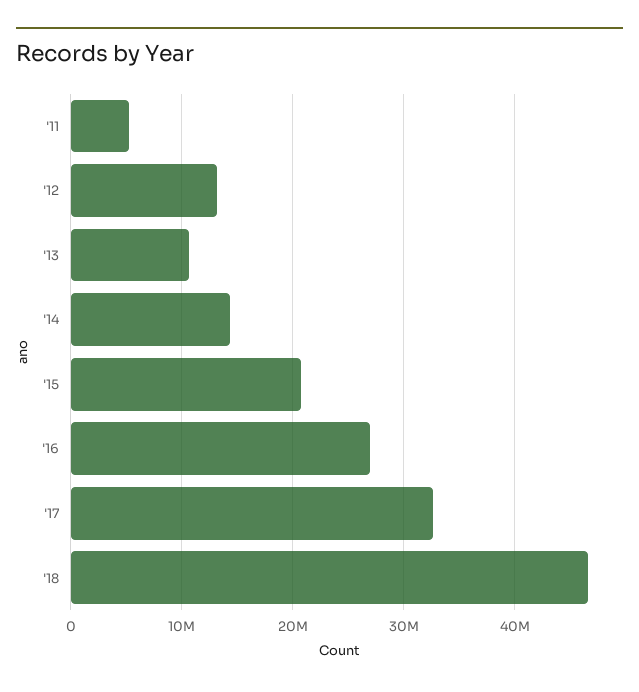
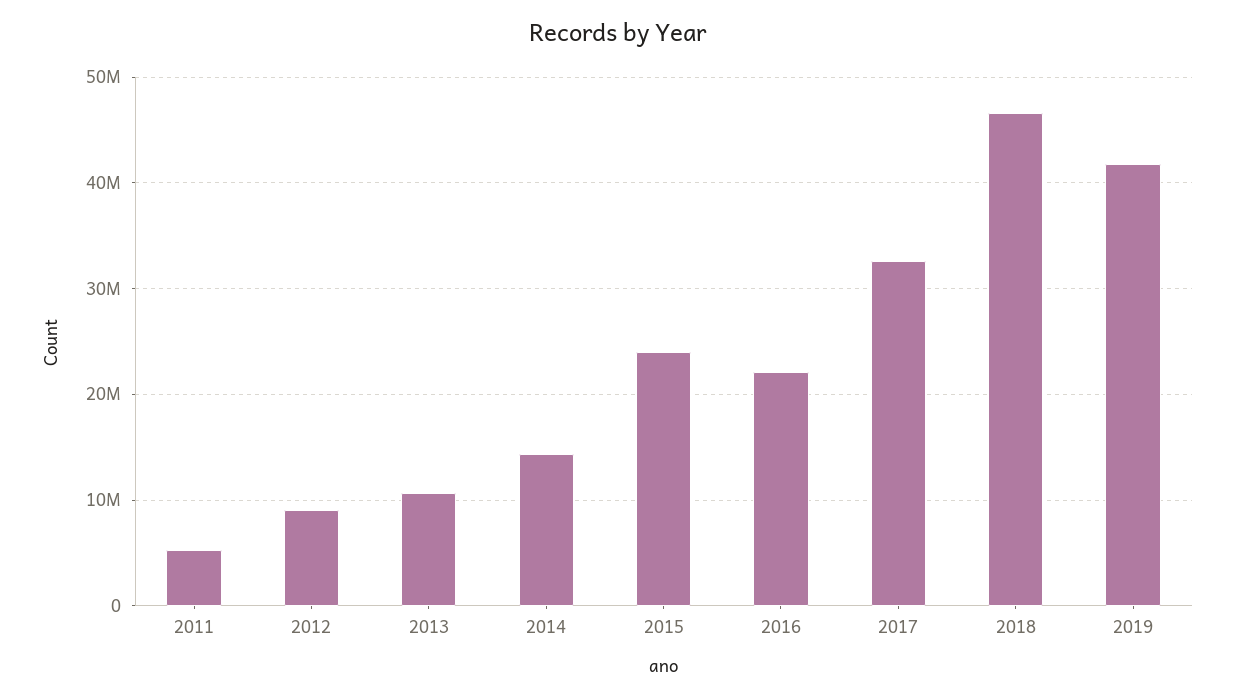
'12: 13000000 -> 9000000
'15: 21000000 -> 24000000
'16: 27000000 -> 22000000
2019: none -> 42000000

